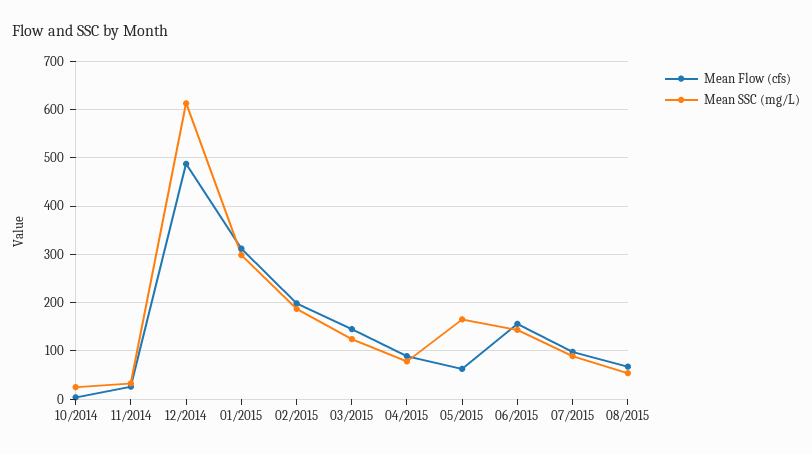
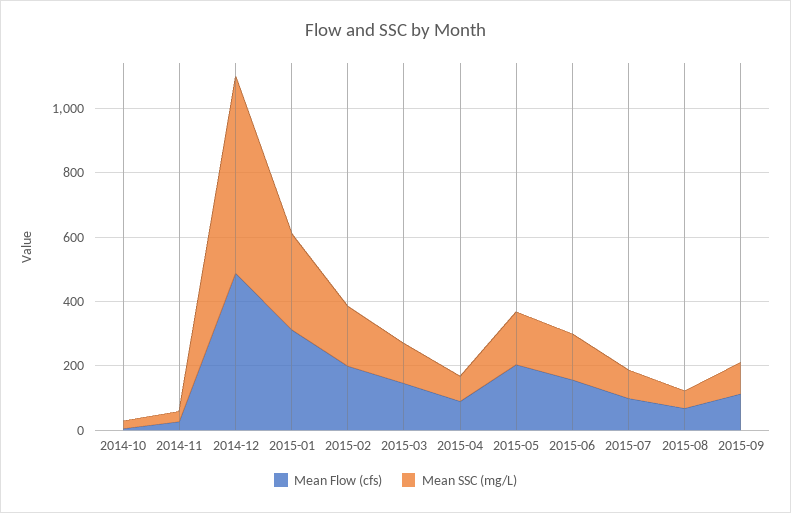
Mean Flow (cfs), 05/2015: 60 -> 200
Mean Flow (cfs), 2015-09: none -> 100
Mean SSC (mg/L), 2015-09: none -> 100

